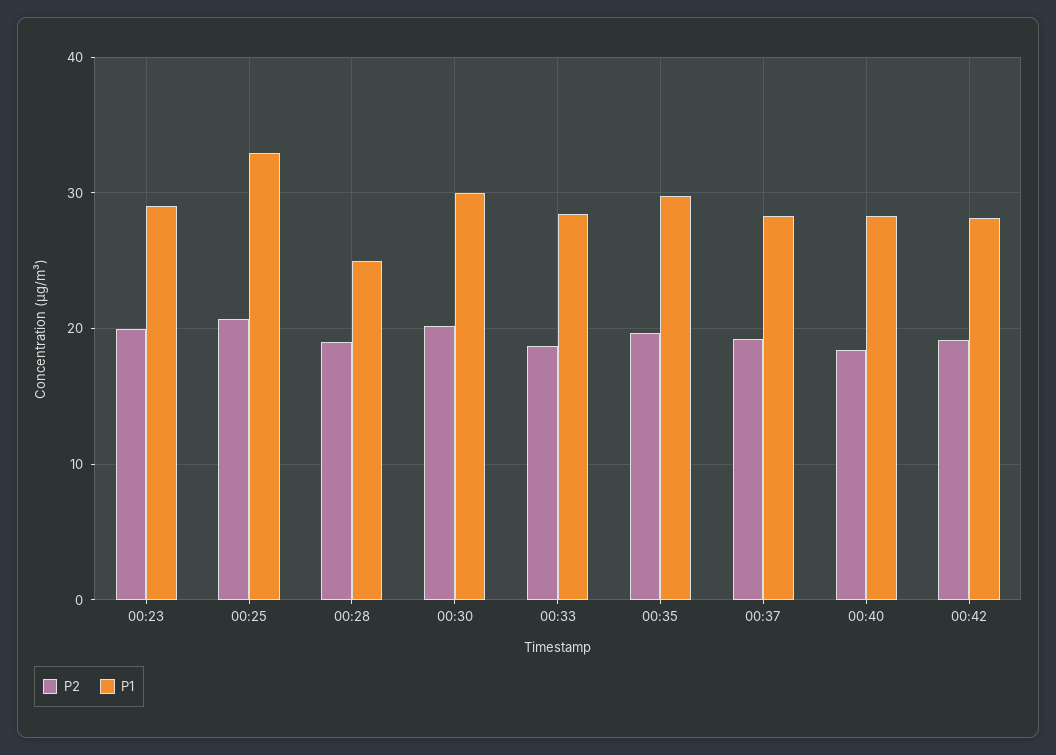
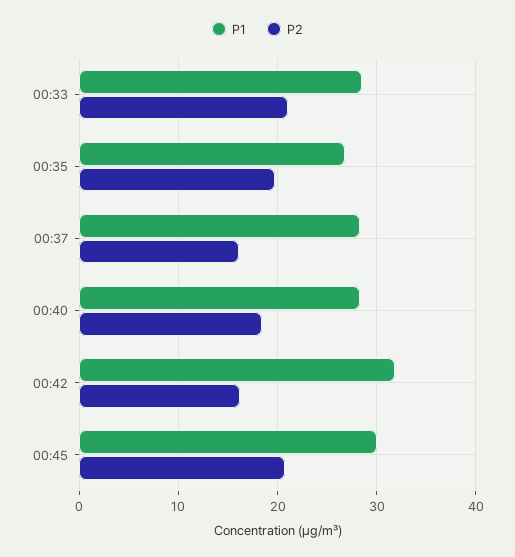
P2, 00:23: 20 -> none
P1, 00:23: 29 -> none
P2, 00:25: 21 -> none
P1, 00:25: 33 -> none
P2, 00:28: 19 -> none
P1, 00:28: 25 -> none
P2, 00:30: 20 -> none
P1, 00:30: 30 -> none
P2, 00:33: 19 -> 21
P1, 00:35: 30 -> 27
P2, 00:37: 19 -> 16
P2, 00:42: 19 -> 16
P1, 00:42: 28 -> 32
P1, 00:45: none -> 30
P2, 00:45: none -> 21

